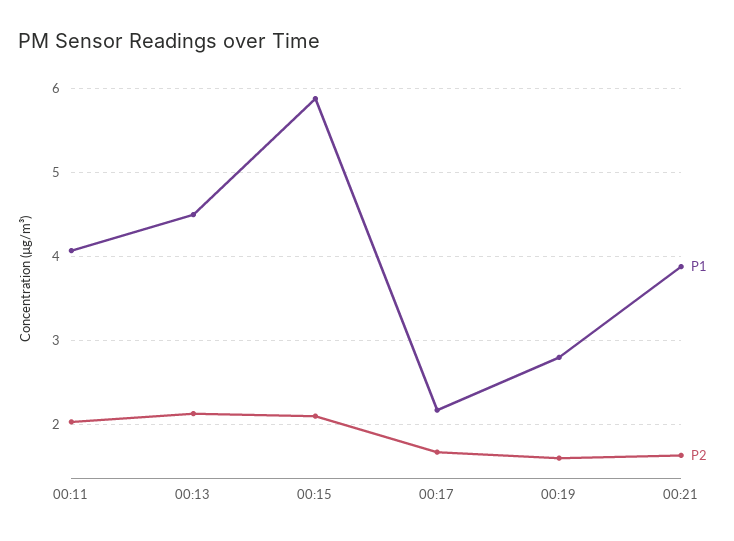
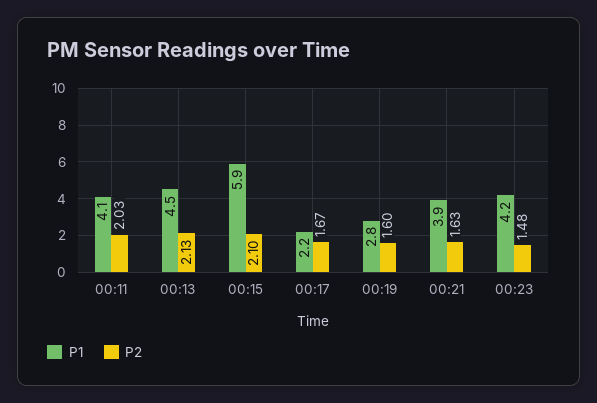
P1, 00:23: none -> 4.2
P2, 00:23: none -> 1.48

